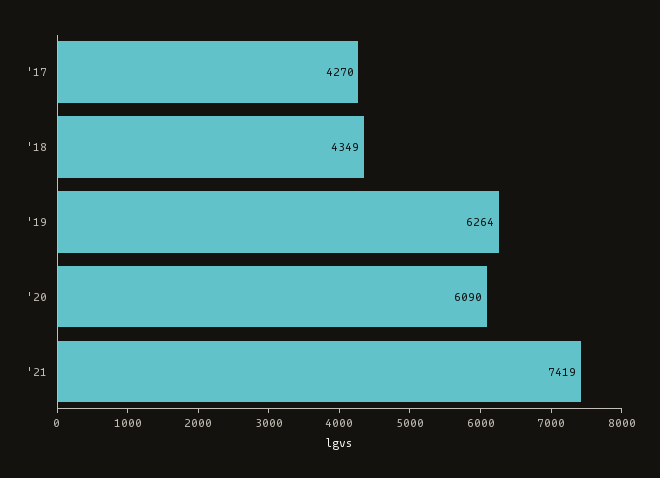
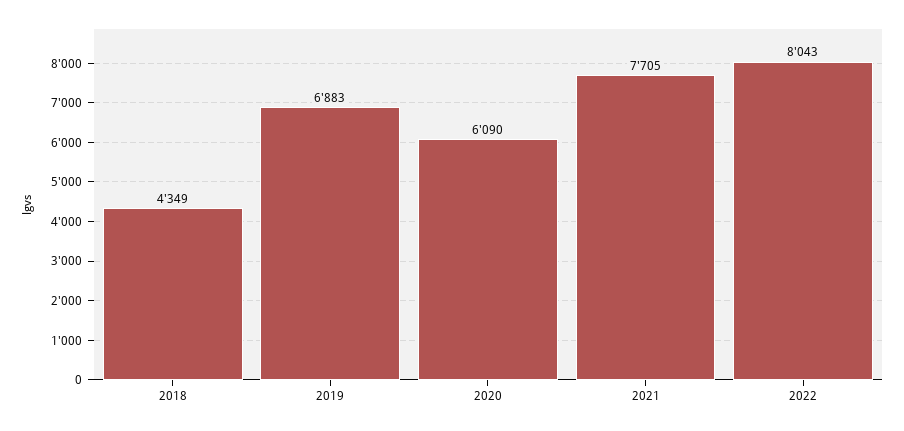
'17: 4270 -> none
'19: 6264 -> 6883
'21: 7419 -> 7705
2022: none -> 8043

